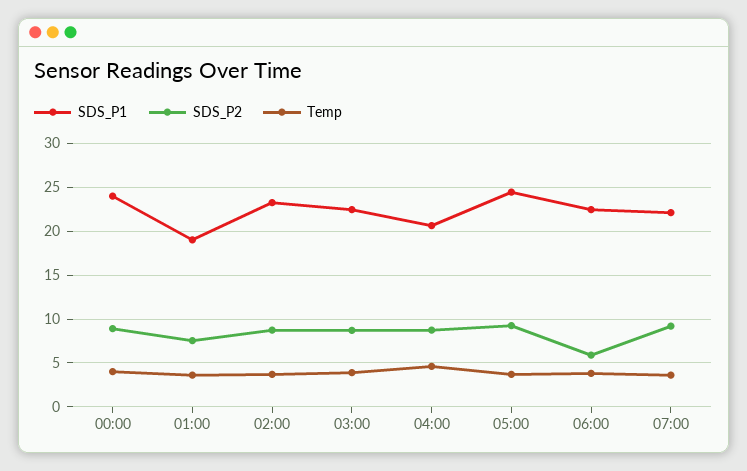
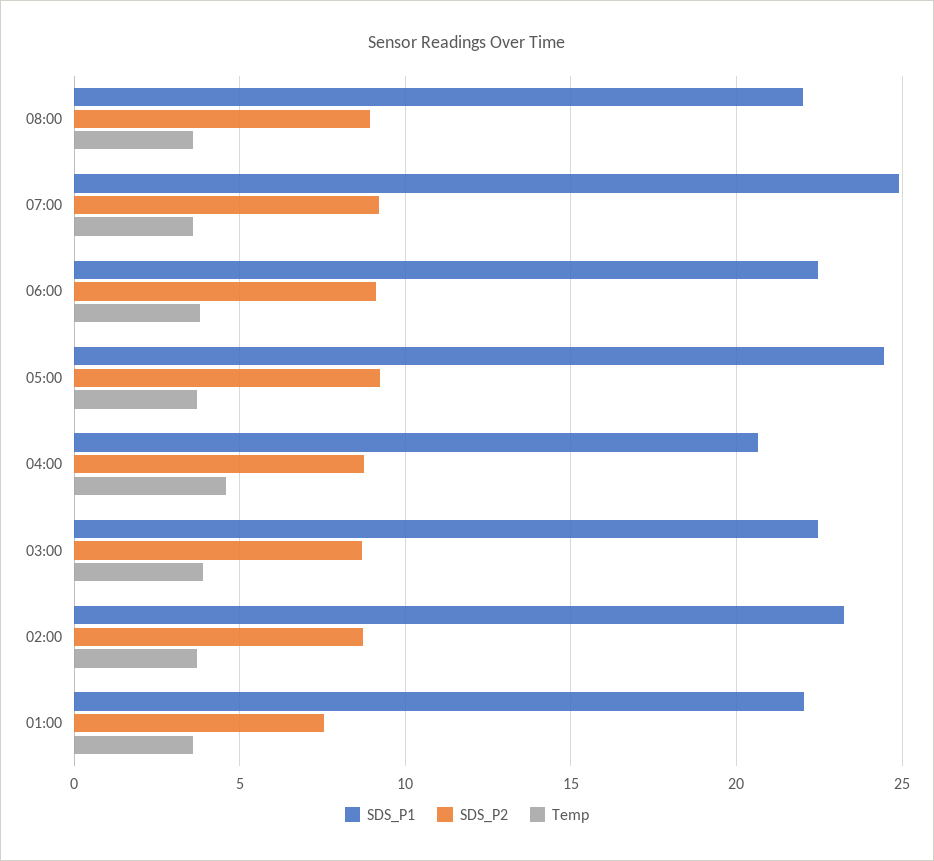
SDS_P1, 00:00: 24 -> none
SDS_P2, 00:00: 9 -> none
Temp, 00:00: 4 -> none
SDS_P1, 01:00: 19 -> 22
SDS_P2, 06:00: 6 -> 9
SDS_P1, 07:00: 22 -> 25
SDS_P1, 08:00: none -> 22
SDS_P2, 08:00: none -> 9
Temp, 08:00: none -> 3.5

